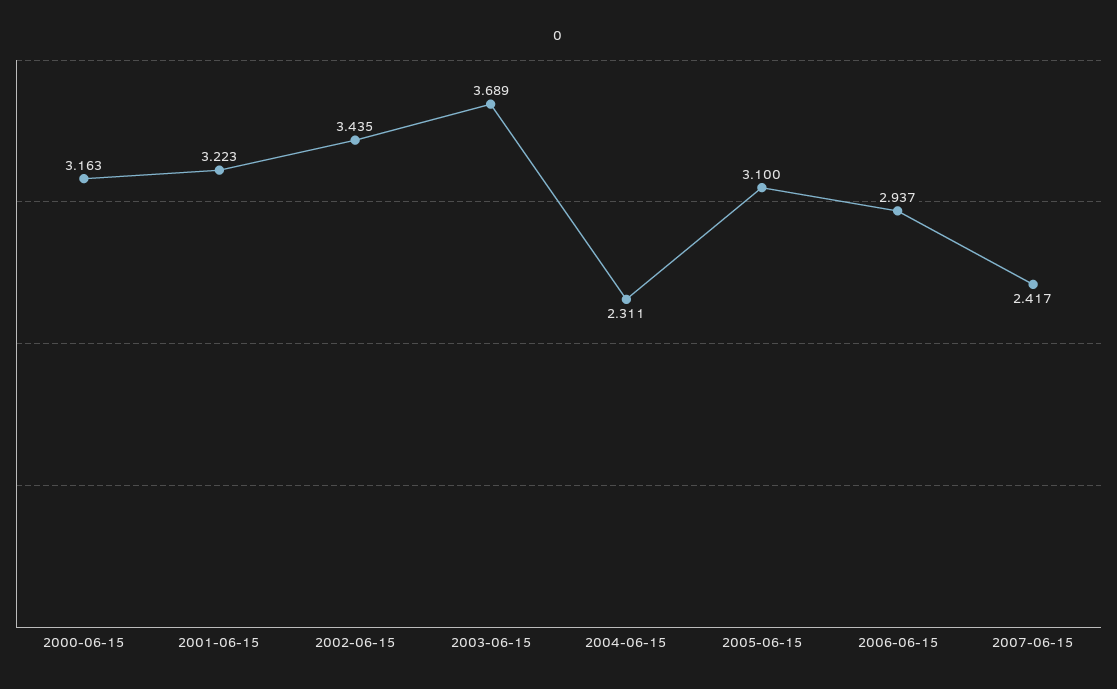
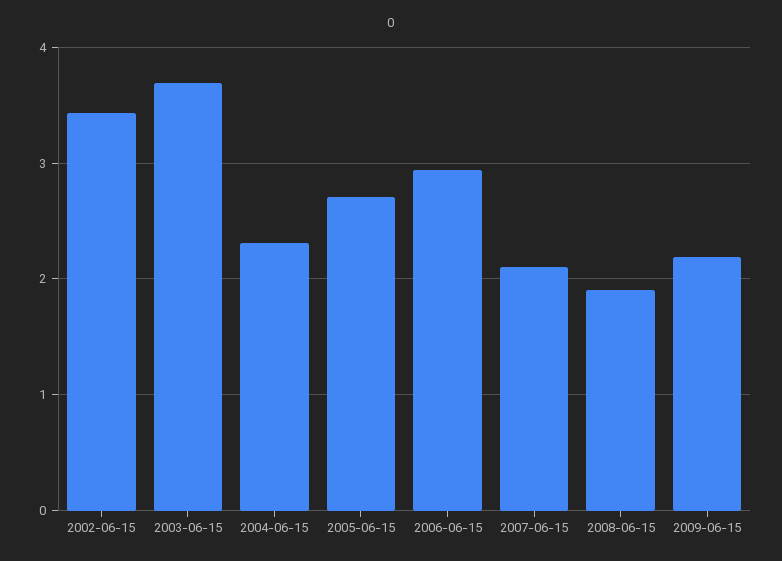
2000-06-15: 3.163 -> none
2001-06-15: 3.223 -> none
2005-06-15: 3.1 -> 2.7
2007-06-15: 2.417 -> 2.1
2008-06-15: none -> 1.9
2009-06-15: none -> 2.2

